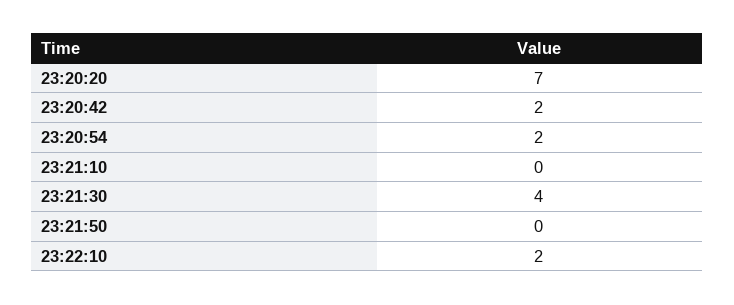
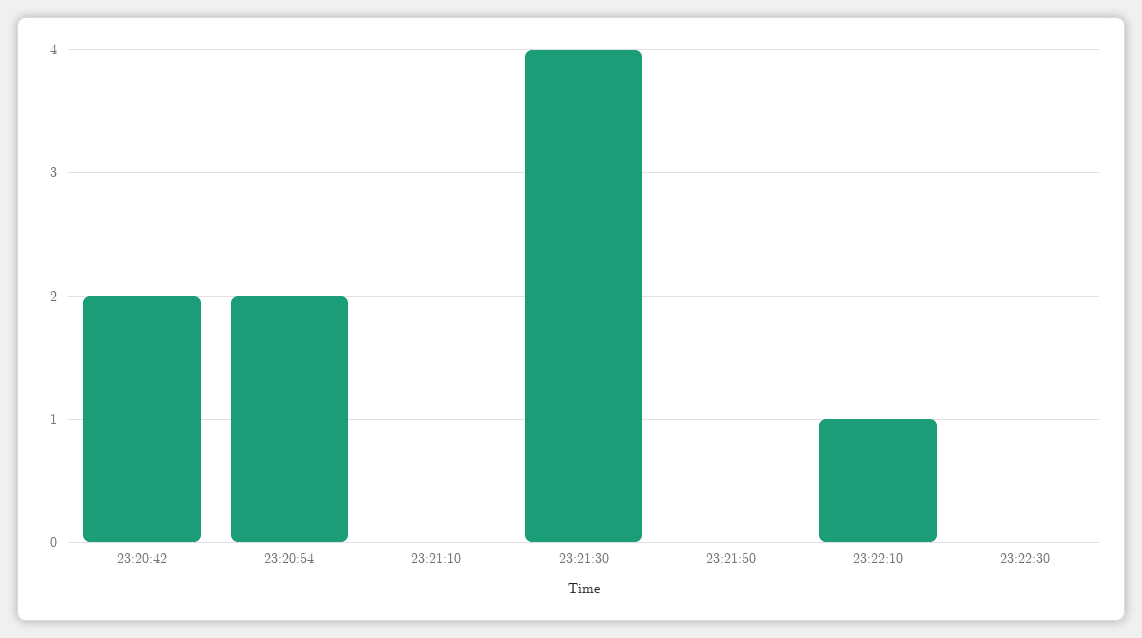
23:20:20: 7 -> none
23:22:10: 2 -> 1
23:22:30: none -> 0

